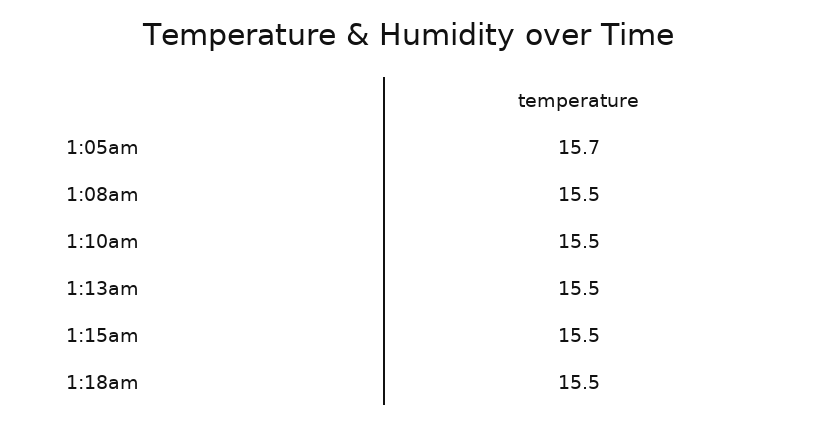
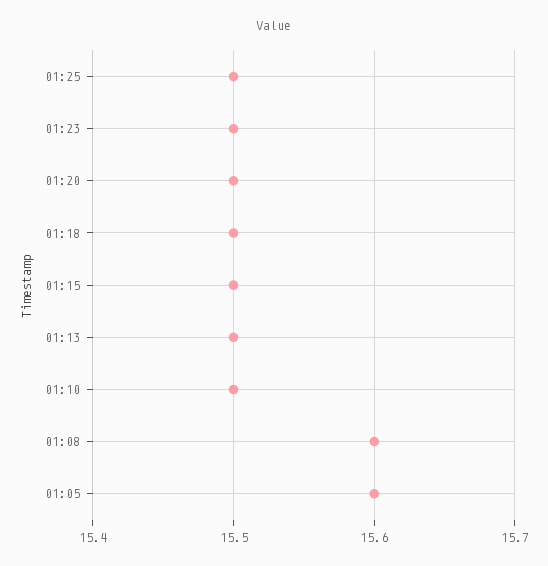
1:05am: 15.7 -> 15.6
1:08am: 15.5 -> 15.6
01:25: none -> 15.5
01:23: none -> 15.5
01:20: none -> 15.5

